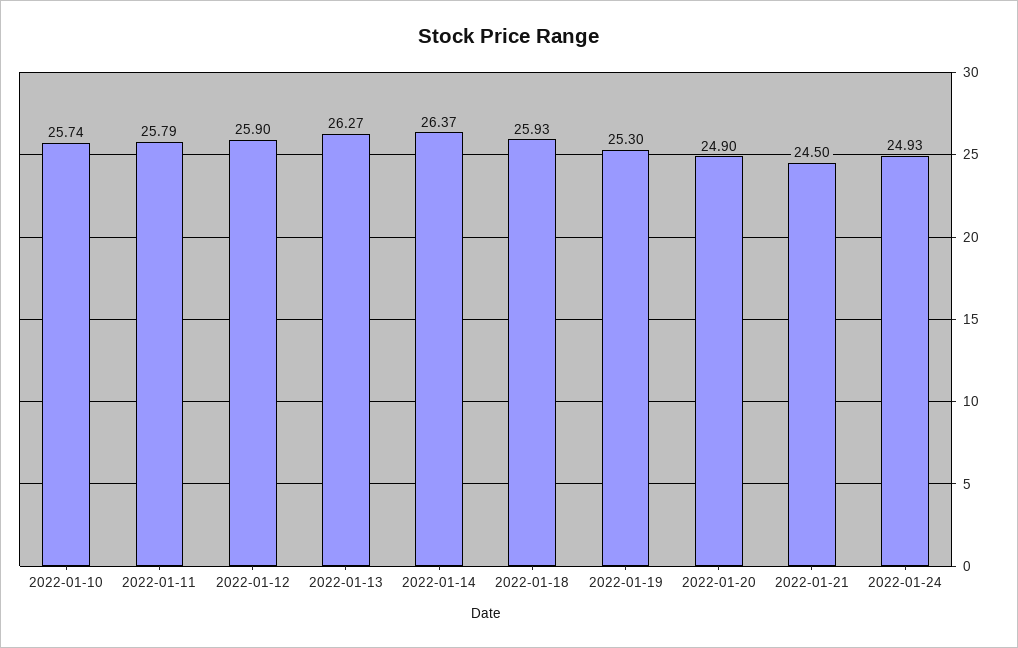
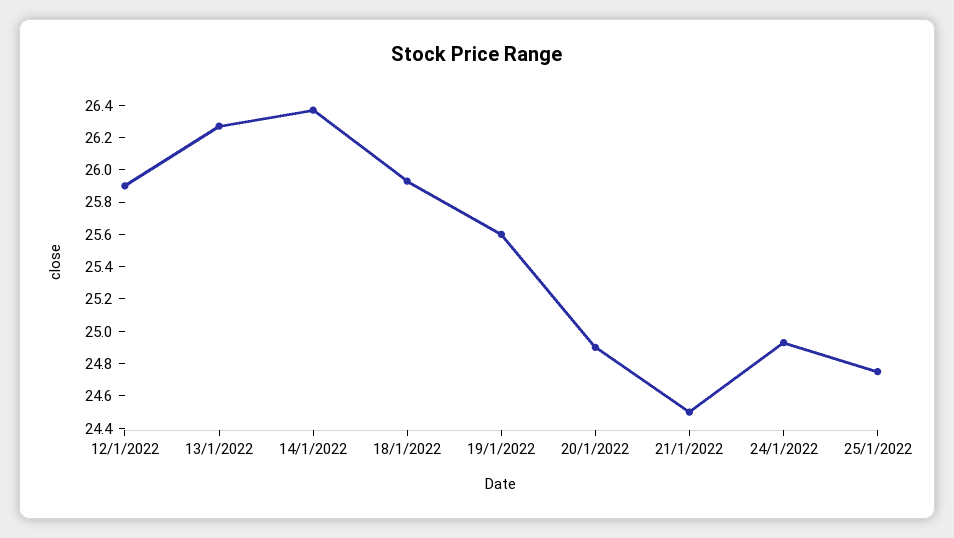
2022-01-10: 25.74 -> none
2022-01-11: 25.79 -> none
2022-01-19: 25.3 -> 25.6
25/1/2022: none -> 24.75

